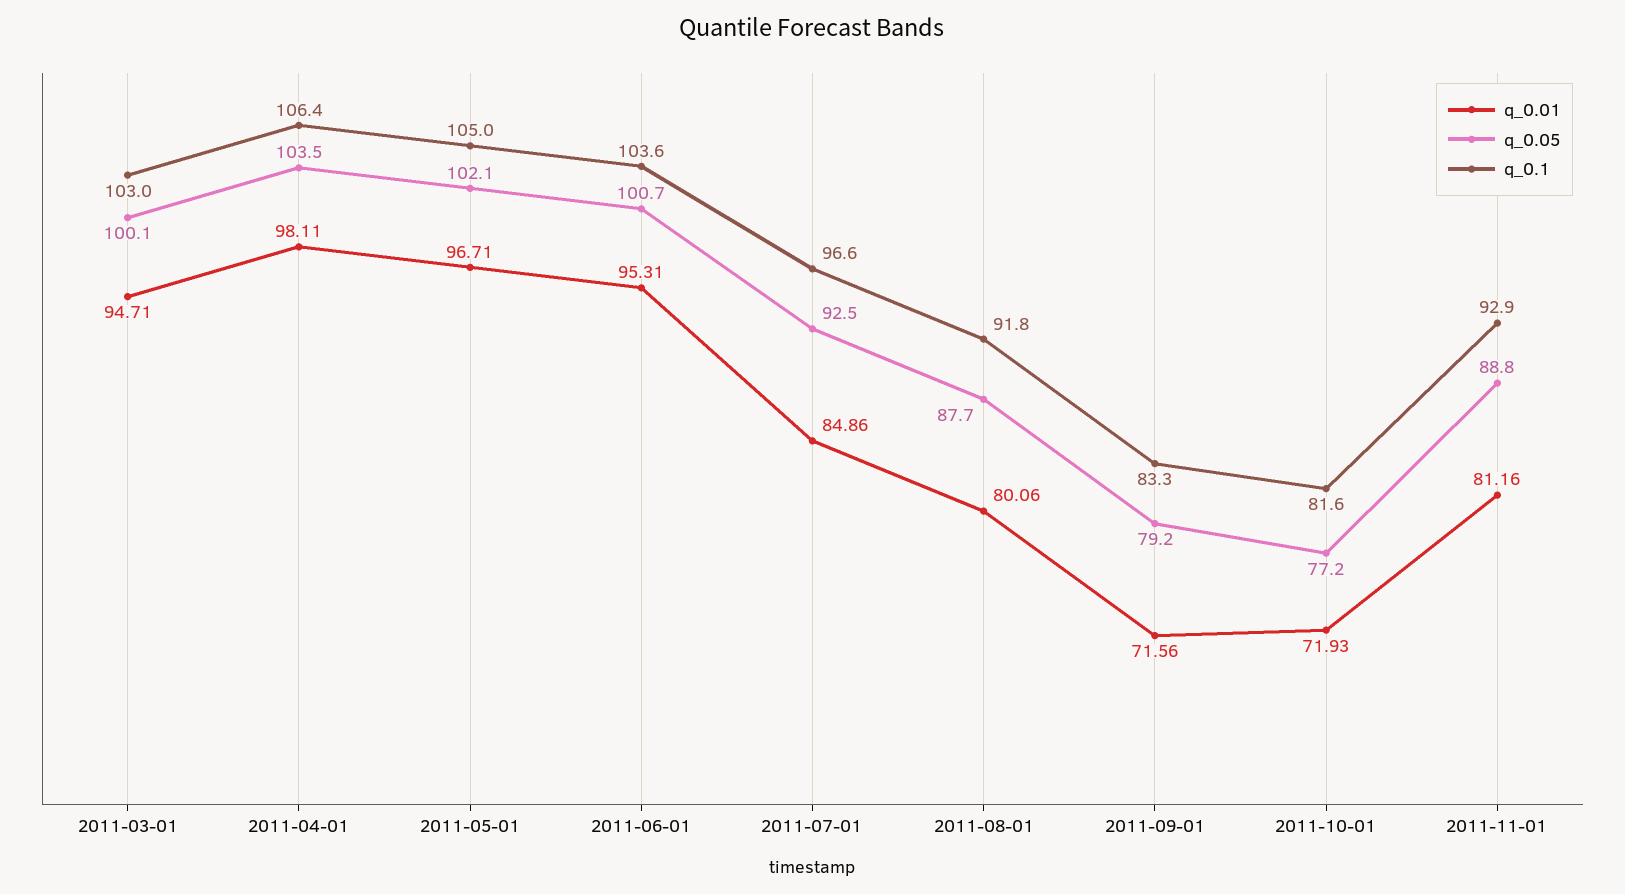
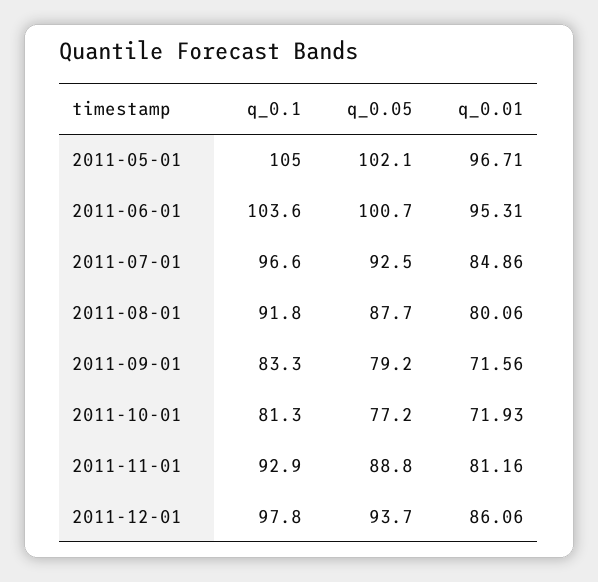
q_0.01, 2011-03-01: 94.71 -> none
q_0.05, 2011-03-01: 100.1 -> none
q_0.1, 2011-03-01: 103 -> none
q_0.01, 2011-04-01: 98.11 -> none
q_0.05, 2011-04-01: 103.5 -> none
q_0.1, 2011-04-01: 106.4 -> none
q_0.1, 2011-10-01: 81.6 -> 81.3
q_0.1, 2011-12-01: none -> 97.8
q_0.05, 2011-12-01: none -> 93.7
q_0.01, 2011-12-01: none -> 86.06

